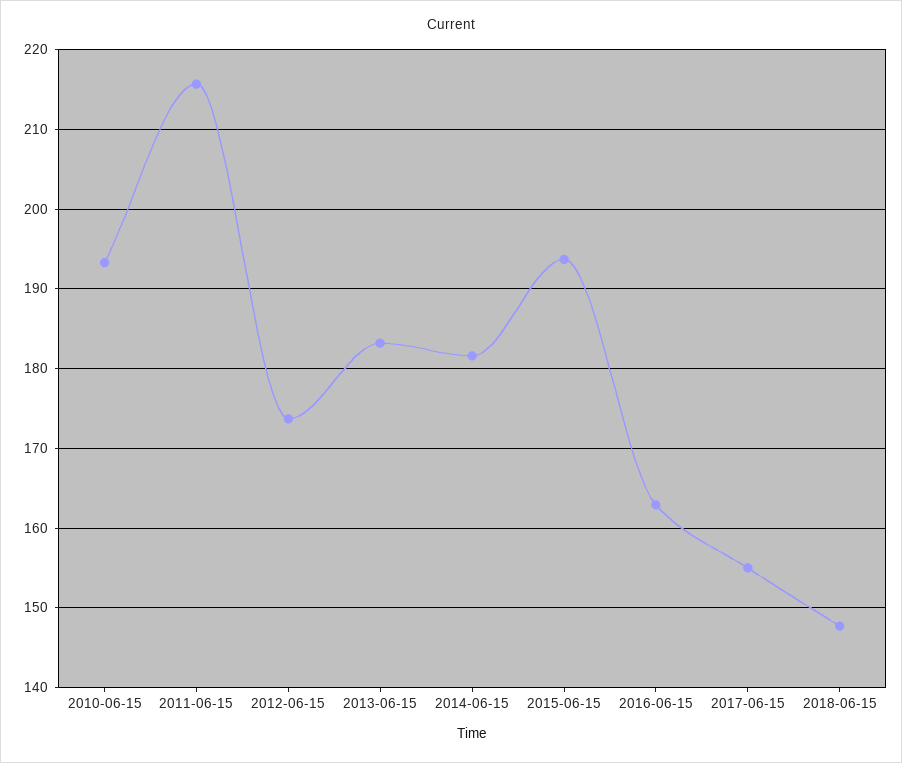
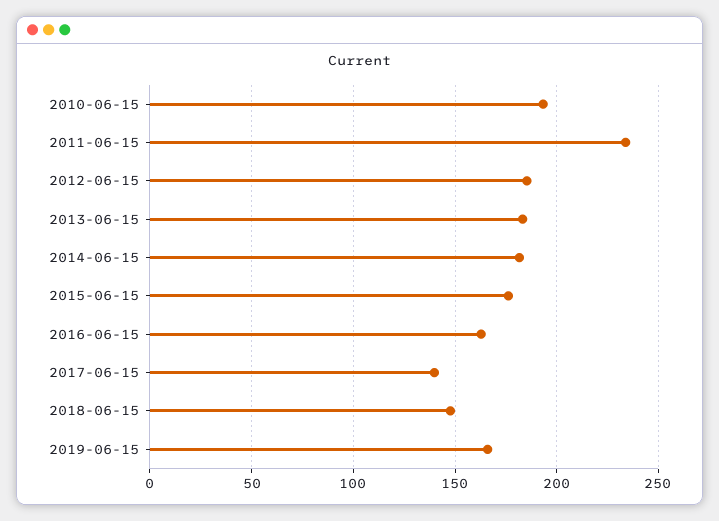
2011-06-15: 216 -> 235
2012-06-15: 174 -> 185
2015-06-15: 194 -> 175
2017-06-15: 155 -> 140
2019-06-15: none -> 165

